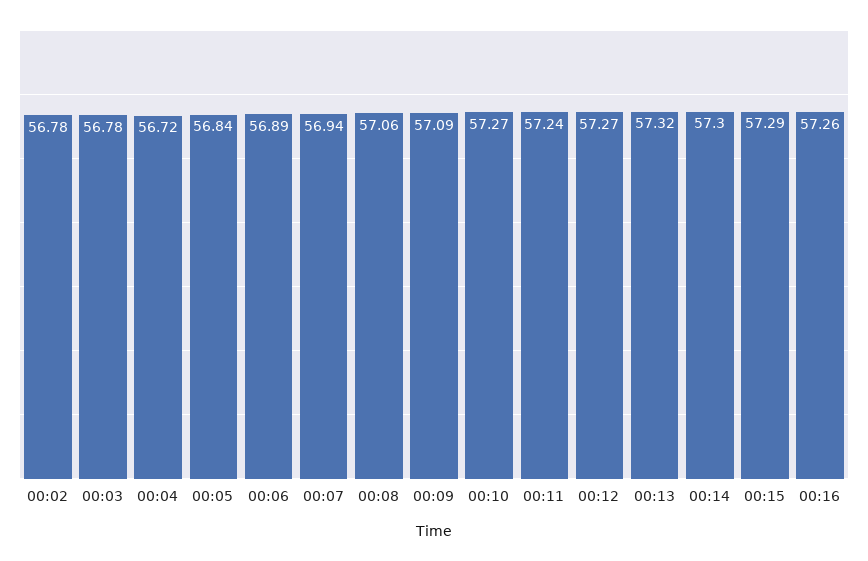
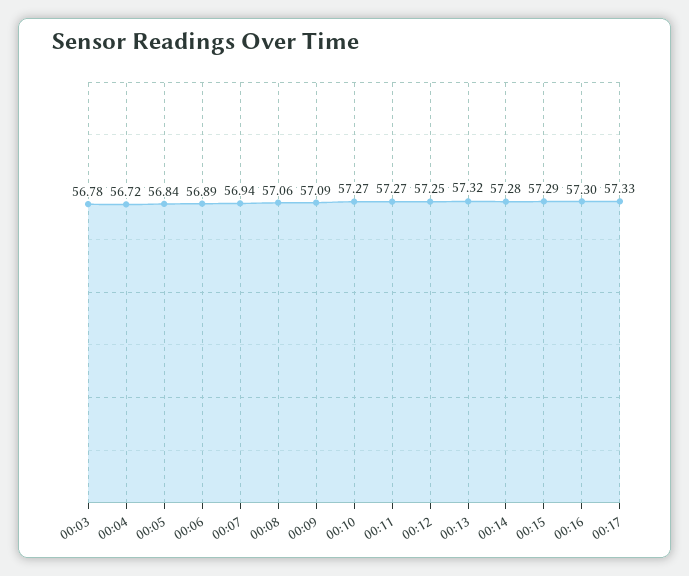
00:02: 56.78 -> none
00:11: 57.24 -> 57.27
00:12: 57.27 -> 57.25
00:14: 57.3 -> 57.28
00:16: 57.26 -> 57.3
00:17: none -> 57.33

